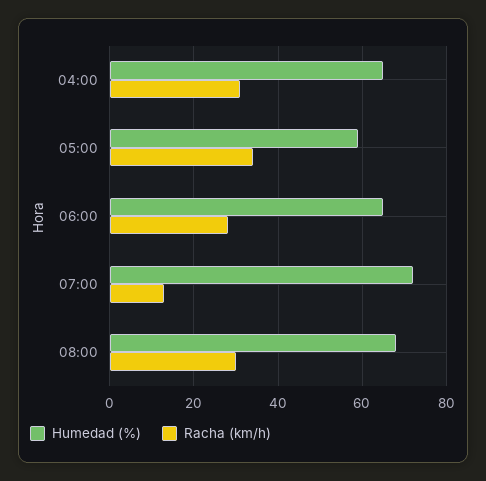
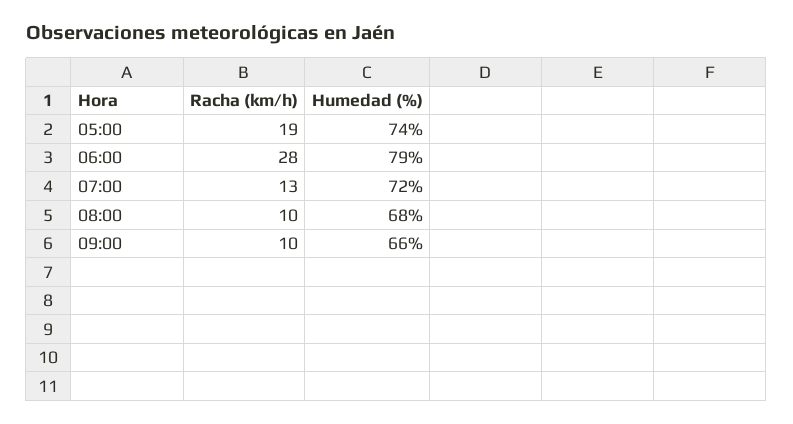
Humedad (%), 04:00: 65 -> none
Racha (km/h), 04:00: 30 -> none
Humedad (%), 05:00: 60 -> 74
Racha (km/h), 05:00: 35 -> 19
Humedad (%), 06:00: 65 -> 79
Racha (km/h), 08:00: 30 -> 10
Racha (km/h), 09:00: none -> 10
Humedad (%), 09:00: none -> 66

